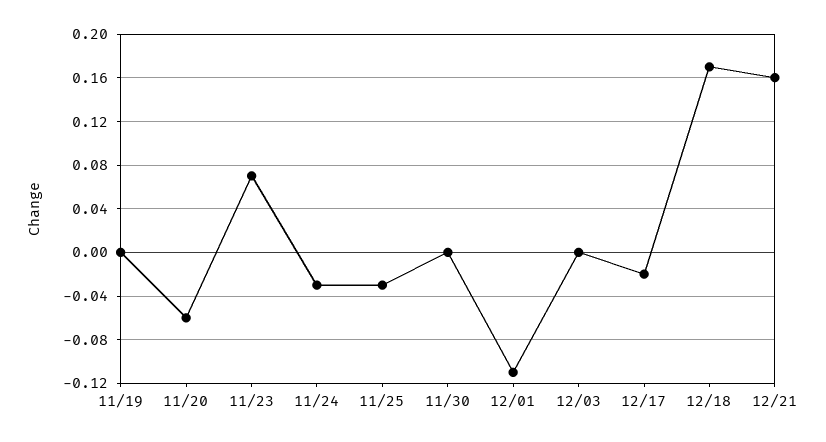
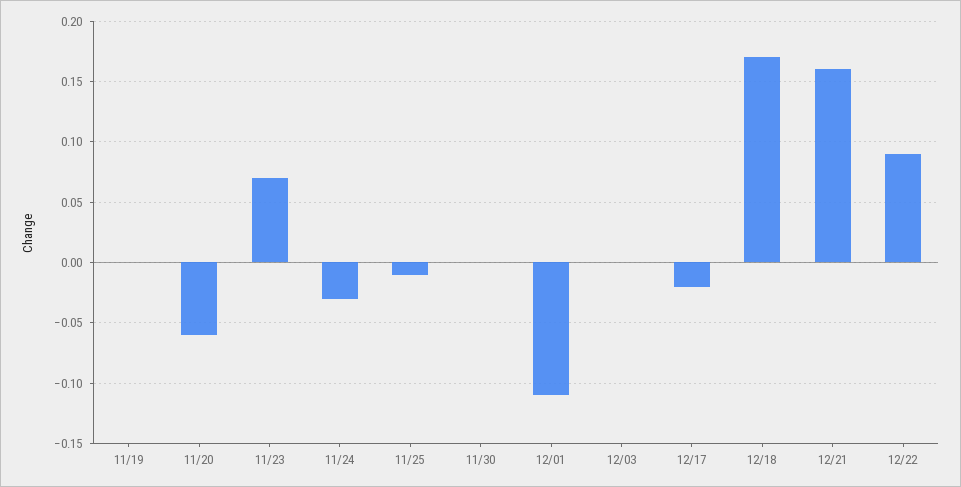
11/25: -0.03 -> -0.01
12/22: none -> 0.09

